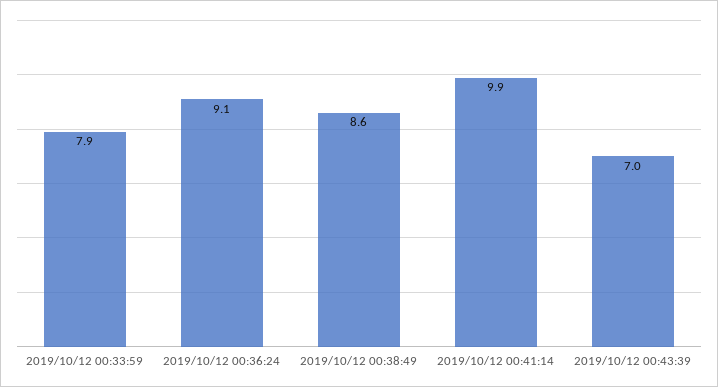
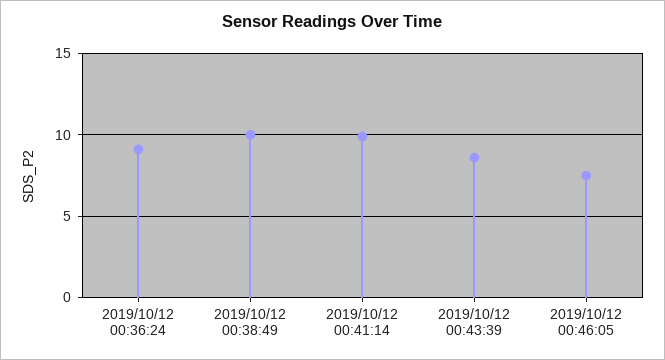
2019/10/12 00:33:59: 7.9 -> none
2019/10/12 00:38:49: 8.6 -> 10
2019/10/12 00:43:39: 7 -> 8.5
2019/10/12 00:46:05: none -> 7.5

